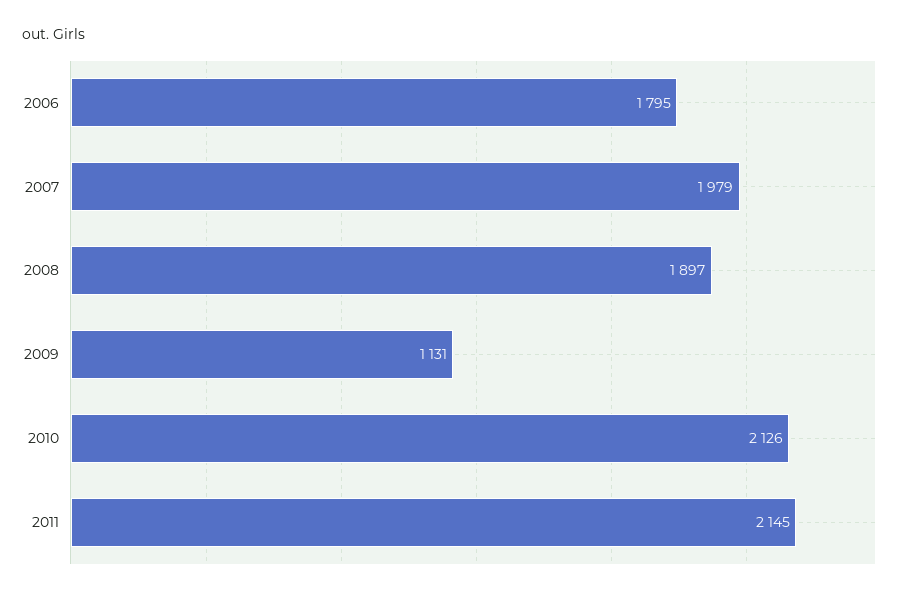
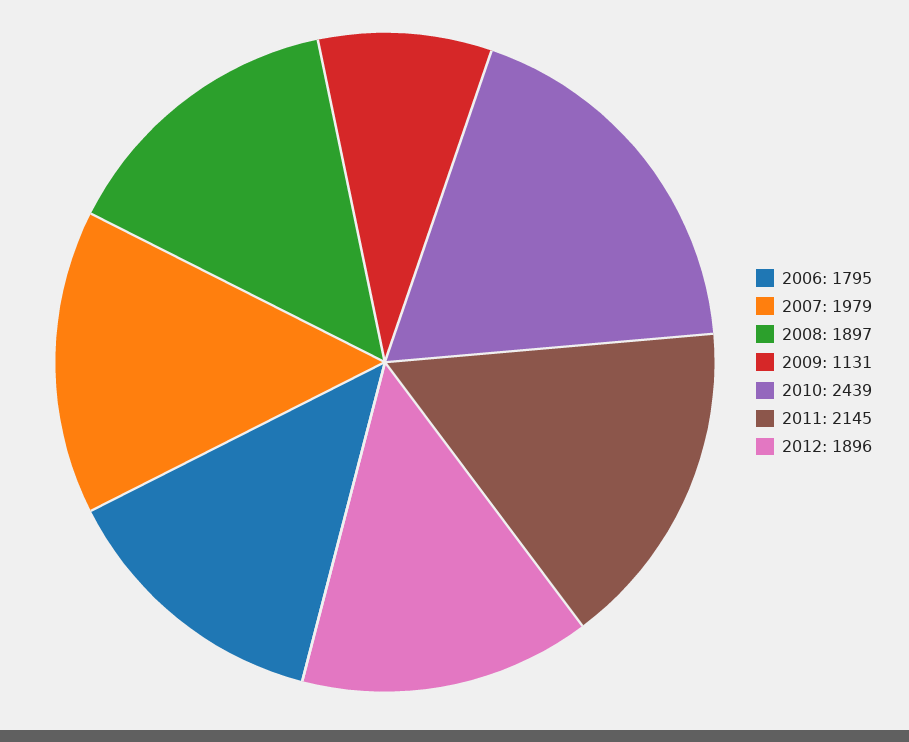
2010: 2126 -> 2439
2012: none -> 1896

